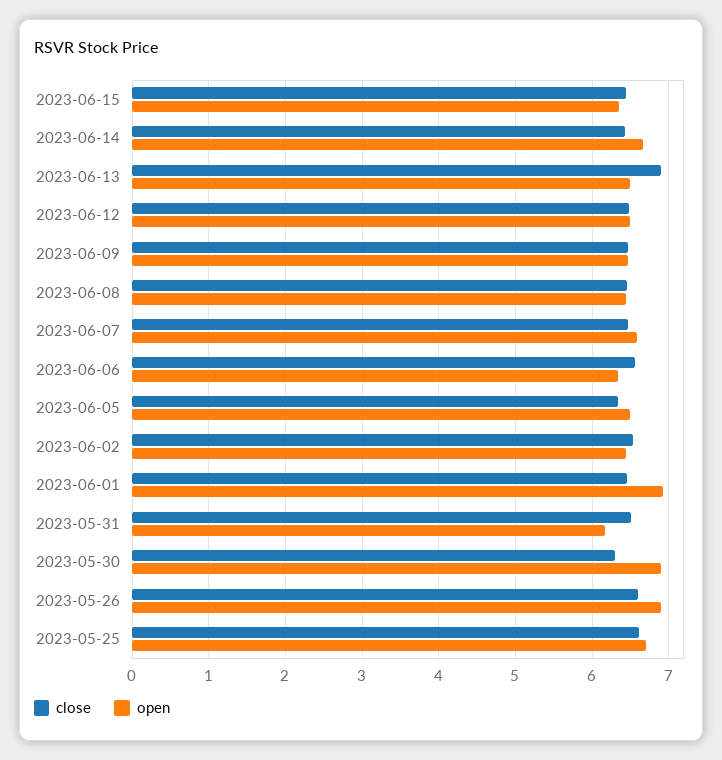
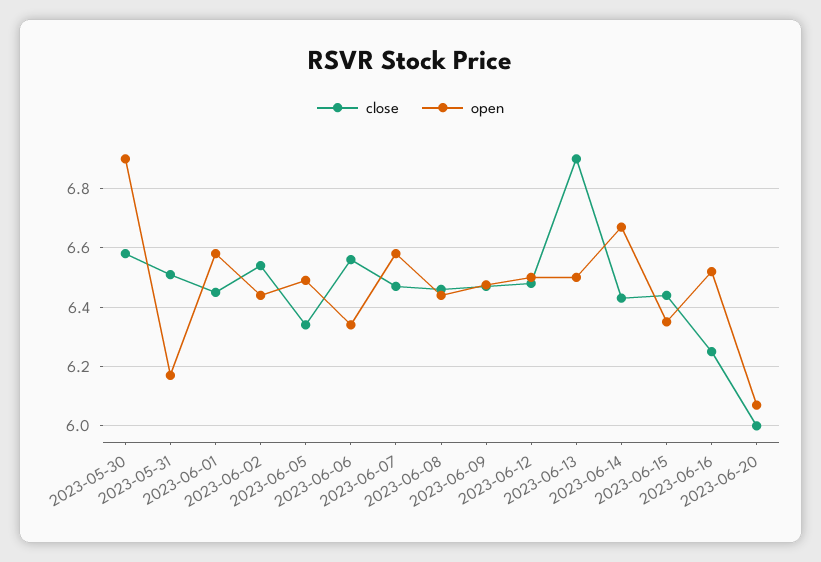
open, 2023-06-01: 6.9 -> 6.575
close, 2023-05-30: 6.3 -> 6.575
close, 2023-05-26: 6.6 -> none
open, 2023-05-26: 6.9 -> none
close, 2023-05-25: 6.6 -> none
open, 2023-05-25: 6.7 -> none
close, 2023-06-16: none -> 6.25
open, 2023-06-16: none -> 6.525
close, 2023-06-20: none -> 6
open, 2023-06-20: none -> 6.075

